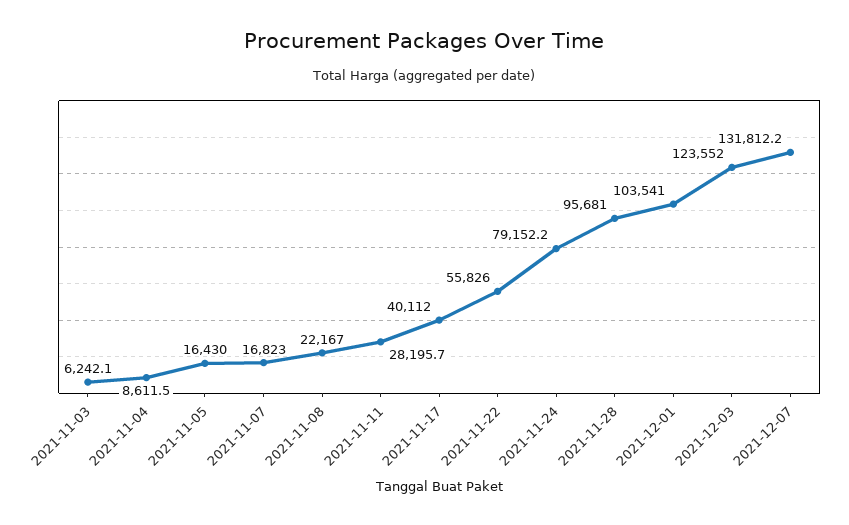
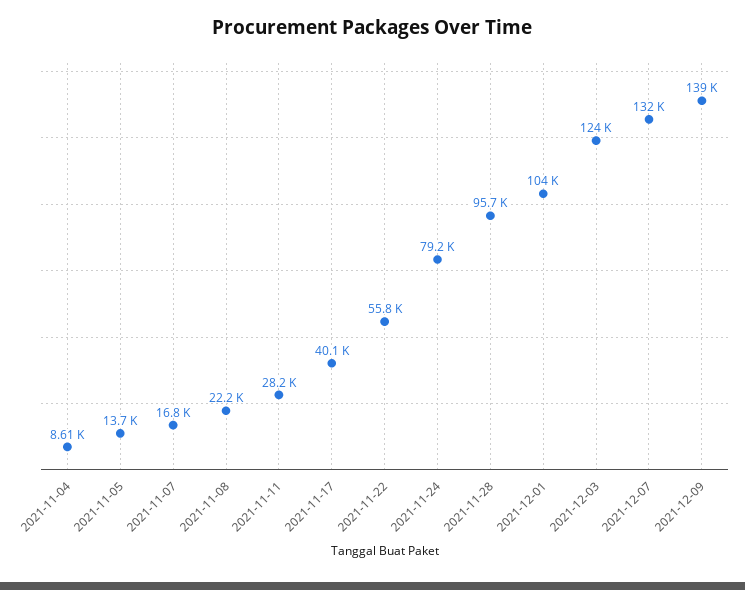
2021-11-03: 6242.1 -> none
2021-11-05: 16430 -> 13700
2021-12-09: none -> 139000

